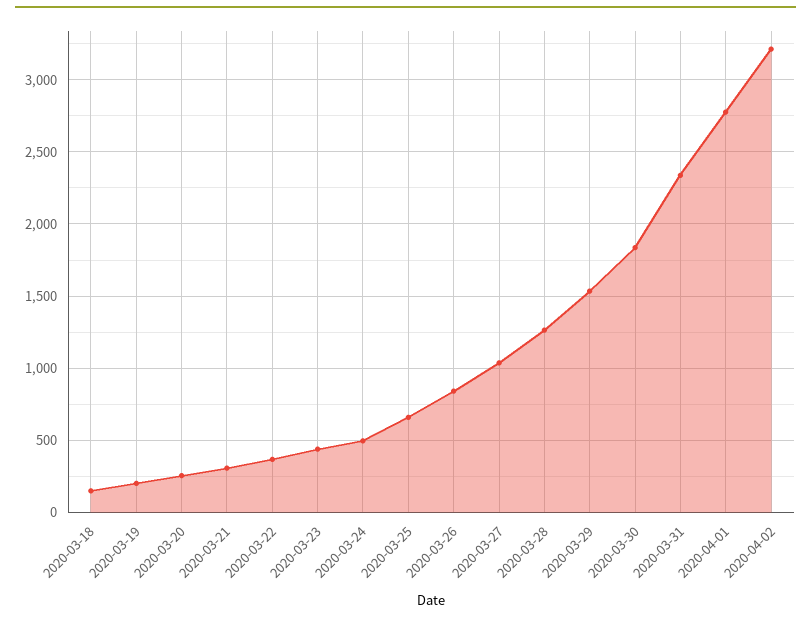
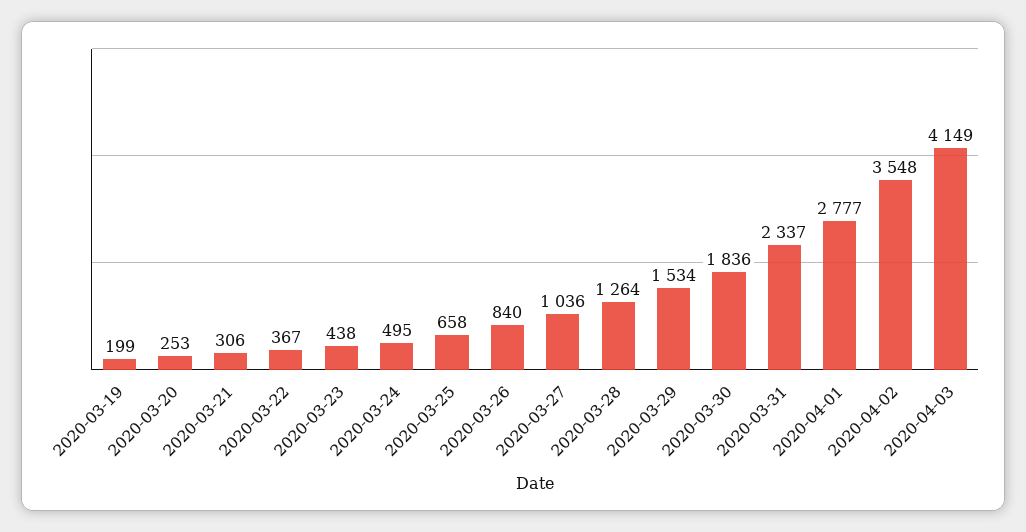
2020-03-18: 150 -> none
2020-04-02: 3200 -> 3548
2020-04-03: none -> 4149

